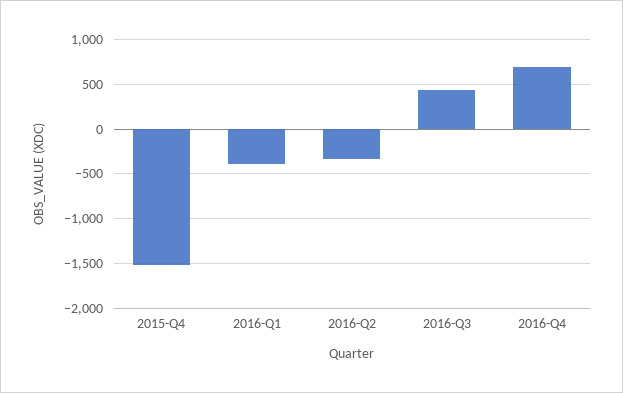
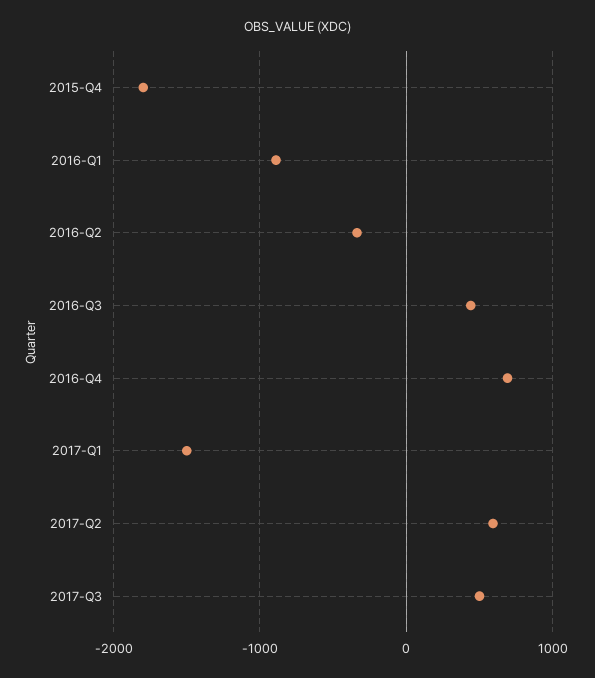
2015-Q4: -1500 -> -1800
2016-Q1: -400 -> -900
2017-Q1: none -> -1500
2017-Q2: none -> 600
2017-Q3: none -> 500

